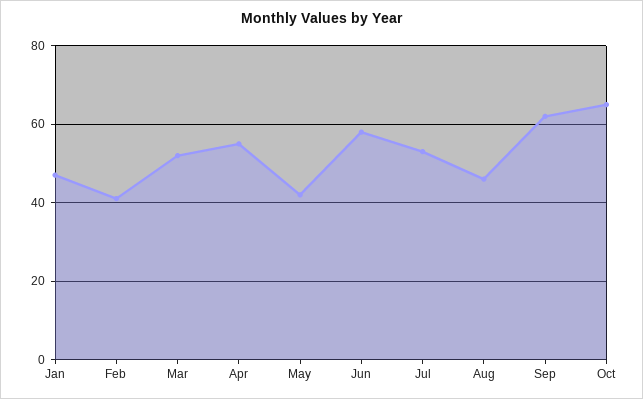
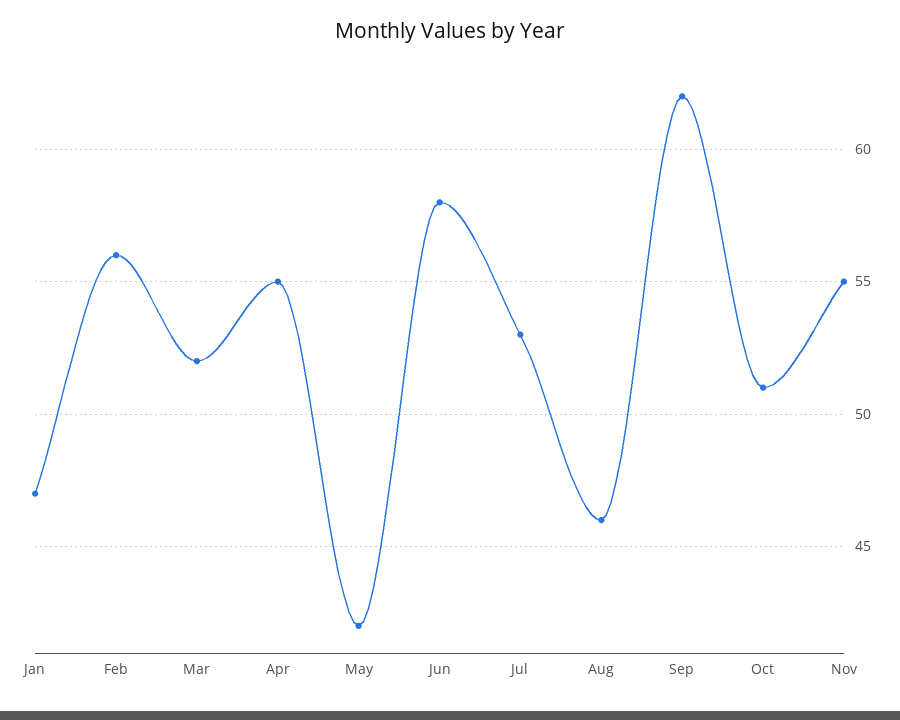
Feb: 40 -> 56
Oct: 65 -> 51
Nov: none -> 55

